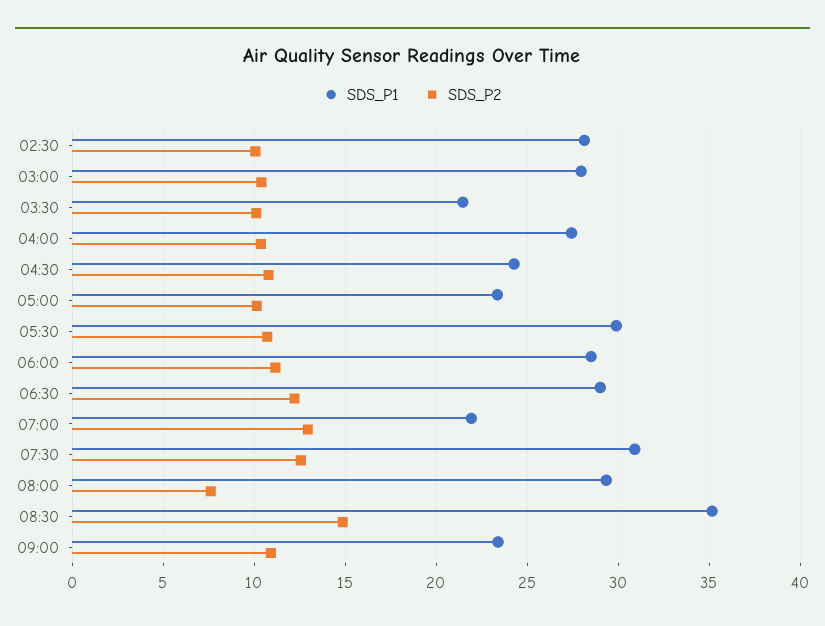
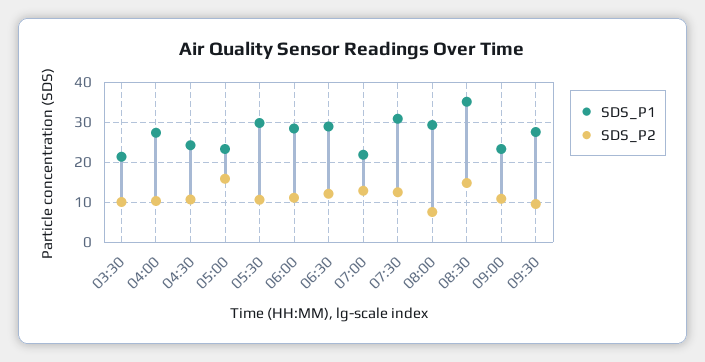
SDS_P1, 02:30: 28 -> none
SDS_P2, 02:30: 10 -> none
SDS_P1, 03:00: 28 -> none
SDS_P2, 03:00: 10.5 -> none
SDS_P2, 05:00: 10 -> 16
SDS_P1, 09:30: none -> 28
SDS_P2, 09:30: none -> 10

